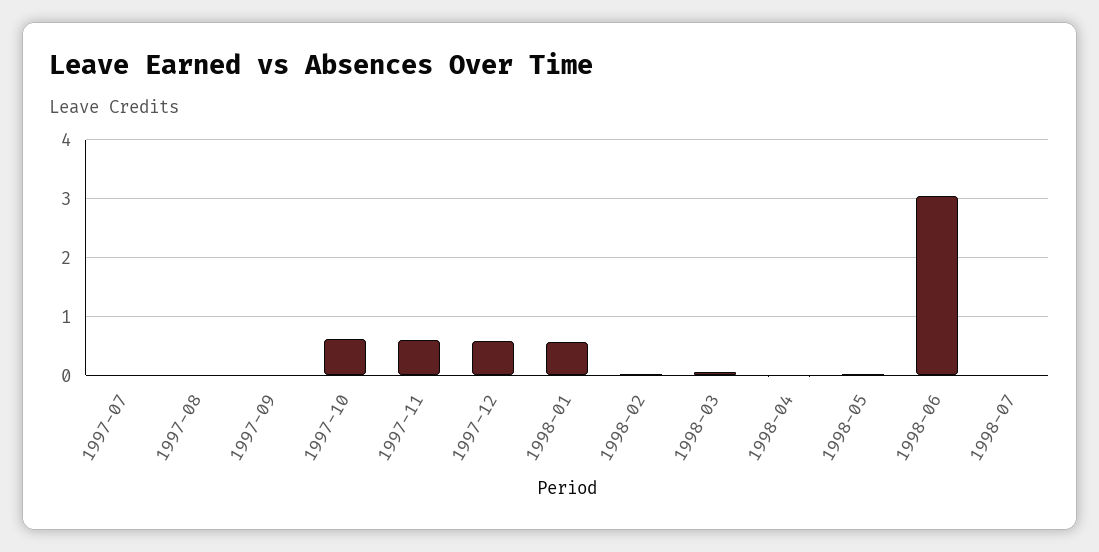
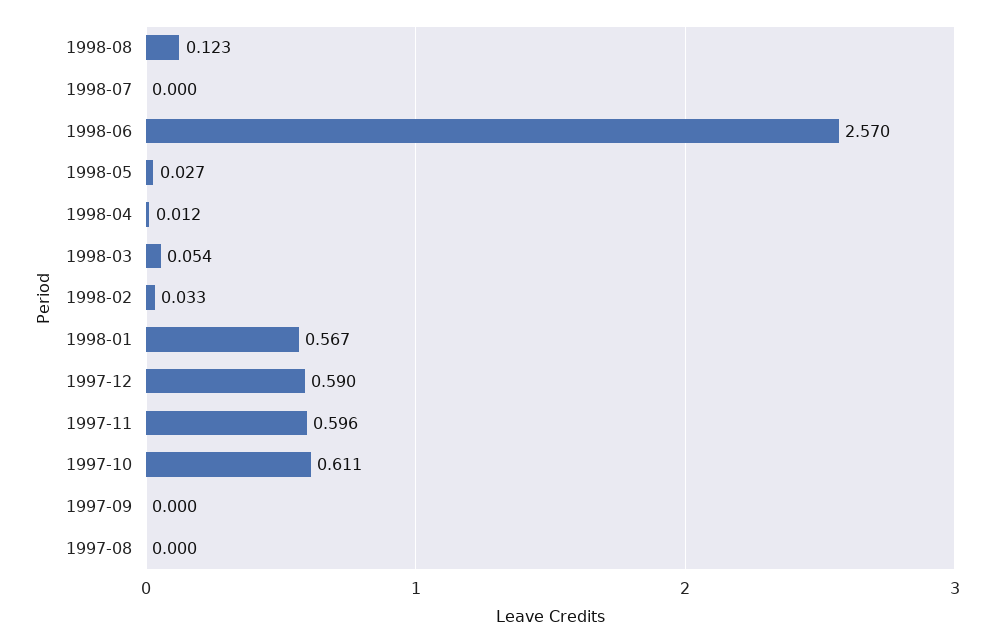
1997-07: 0 -> none
1998-06: 3 -> 2.57
1998-08: none -> 0.123

